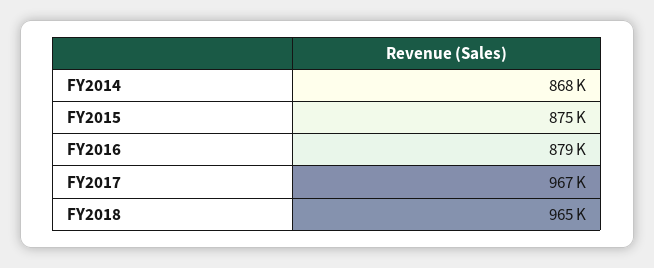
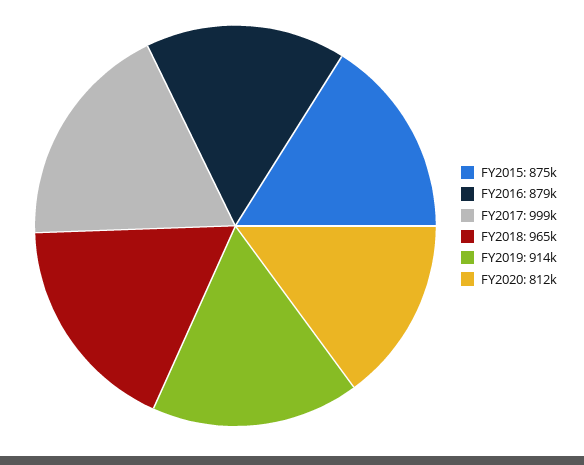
FY2014: 868000 -> none
FY2017: 967000 -> 999000
FY2019: none -> 914000
FY2020: none -> 812000

